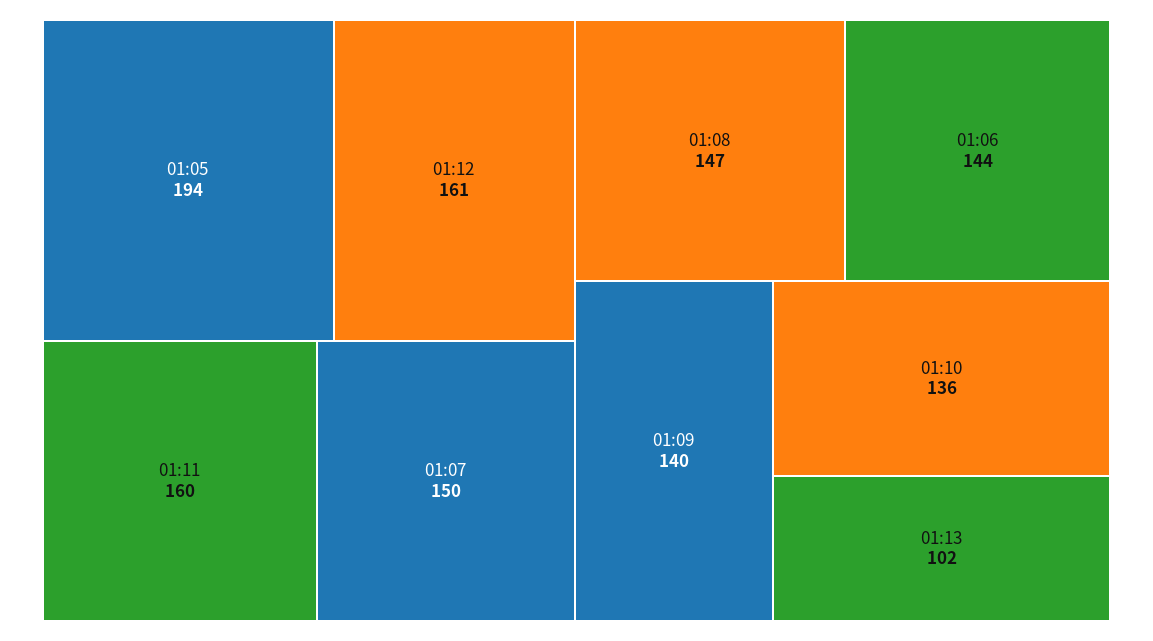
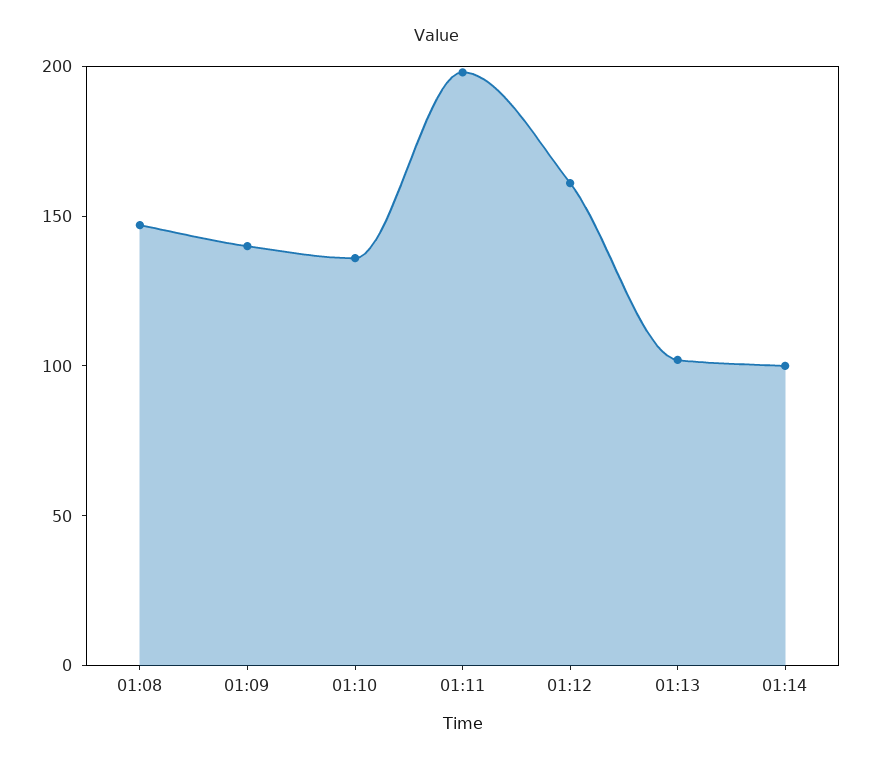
01:05: 194 -> none
01:11: 160 -> 200
01:07: 150 -> none
01:06: 144 -> none
01:14: none -> 100

